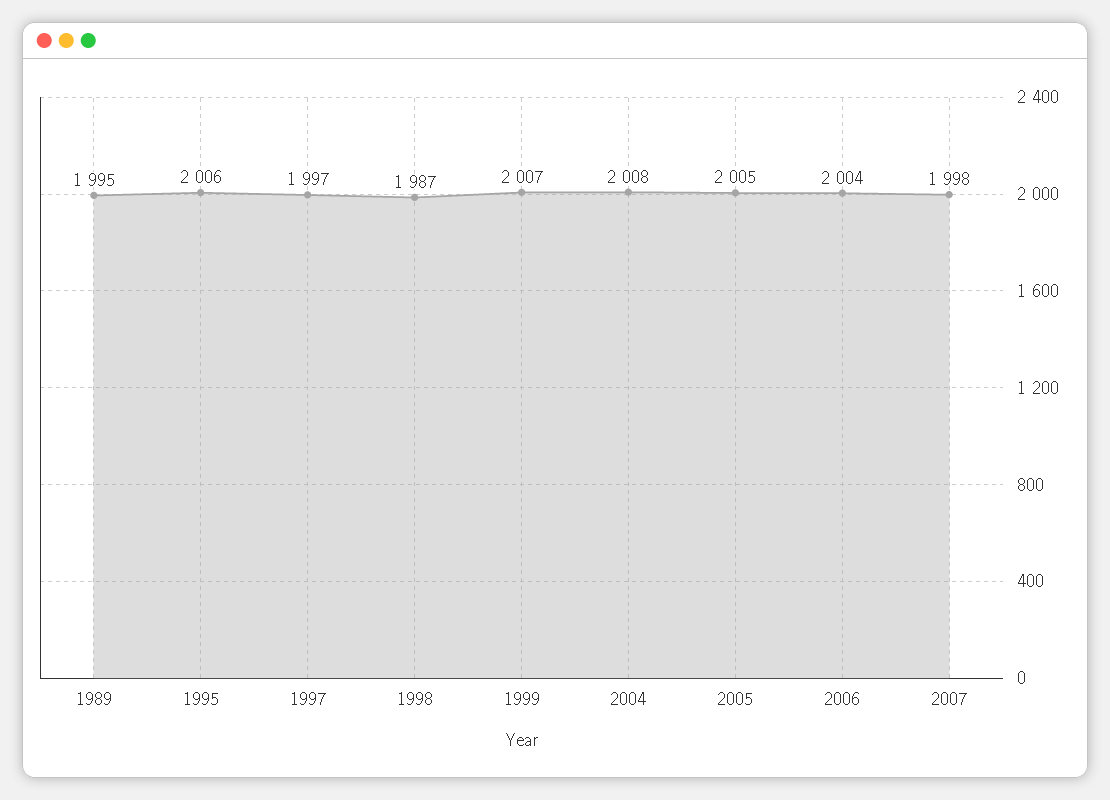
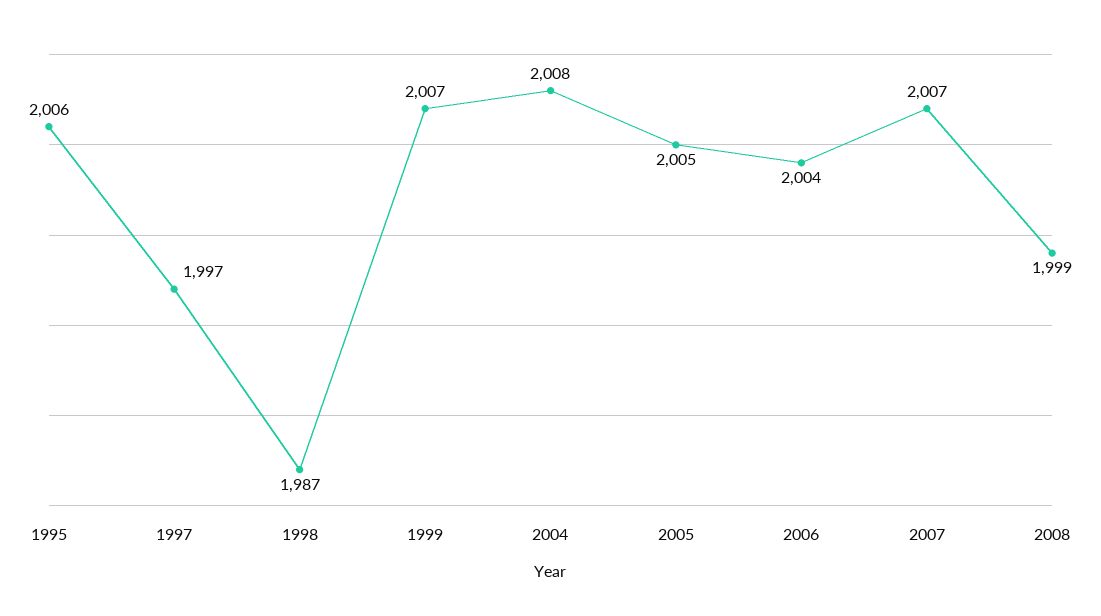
1989: 1995 -> none
2007: 1998 -> 2007
2008: none -> 1999

